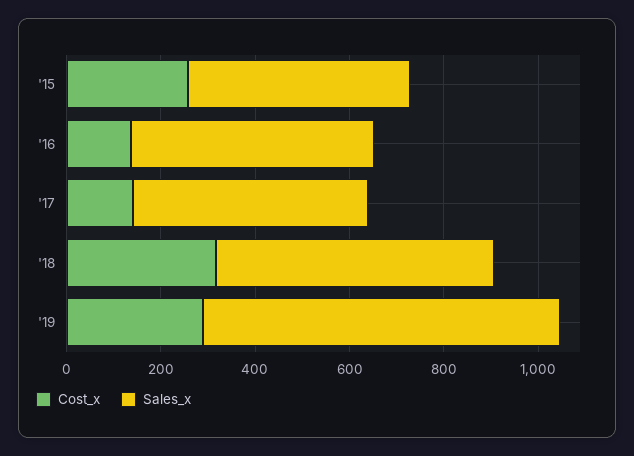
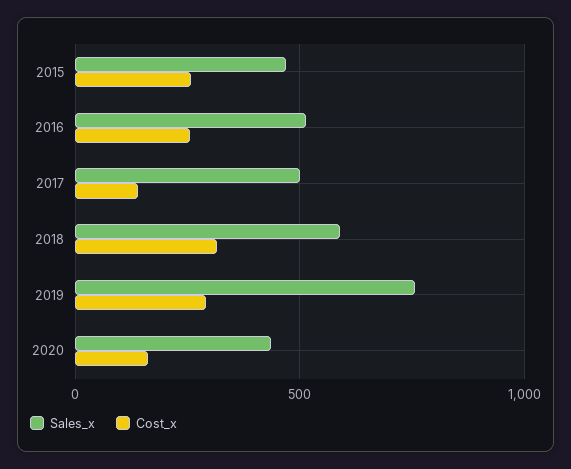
Cost_x, '16: 150 -> 250
Sales_x, 2020: none -> 450
Cost_x, 2020: none -> 150

